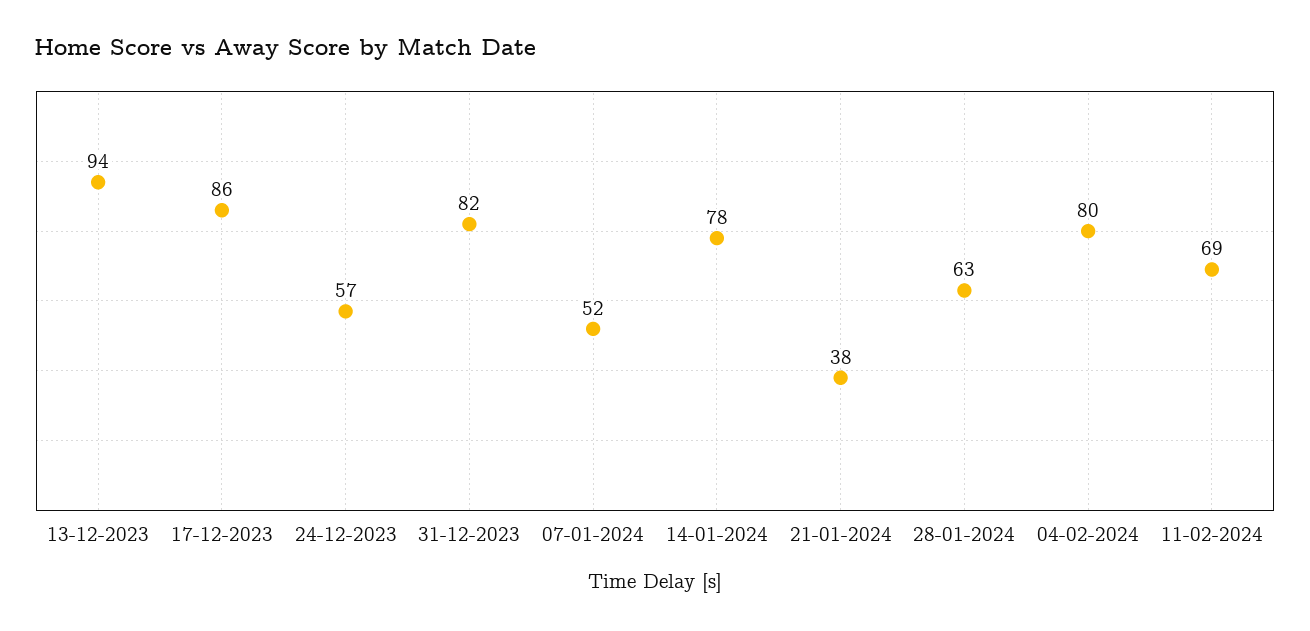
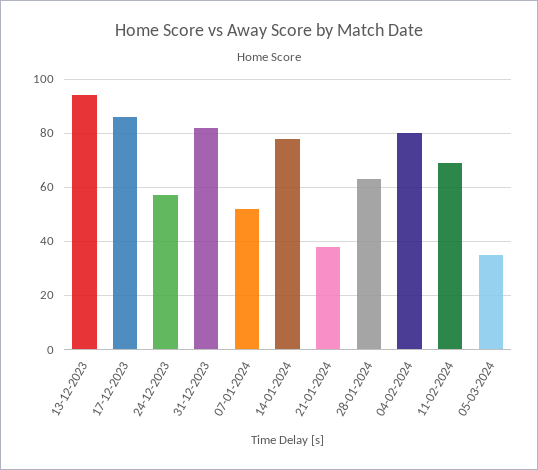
05-03-2024: none -> 35

